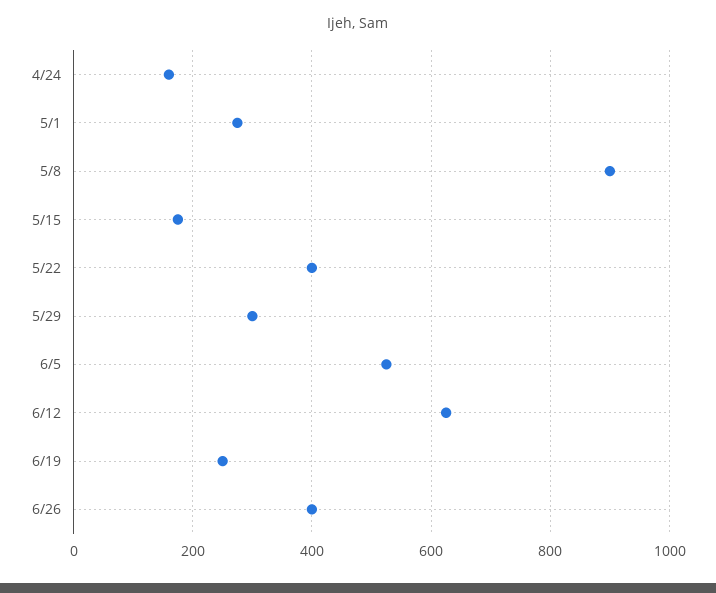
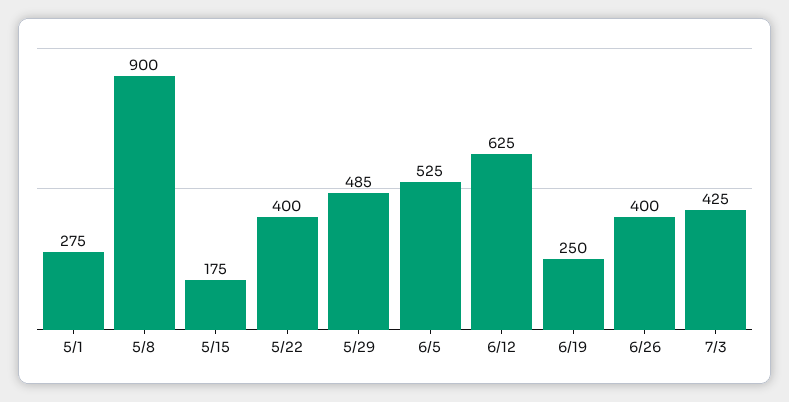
4/24: 160 -> none
5/29: 300 -> 485
7/3: none -> 425

